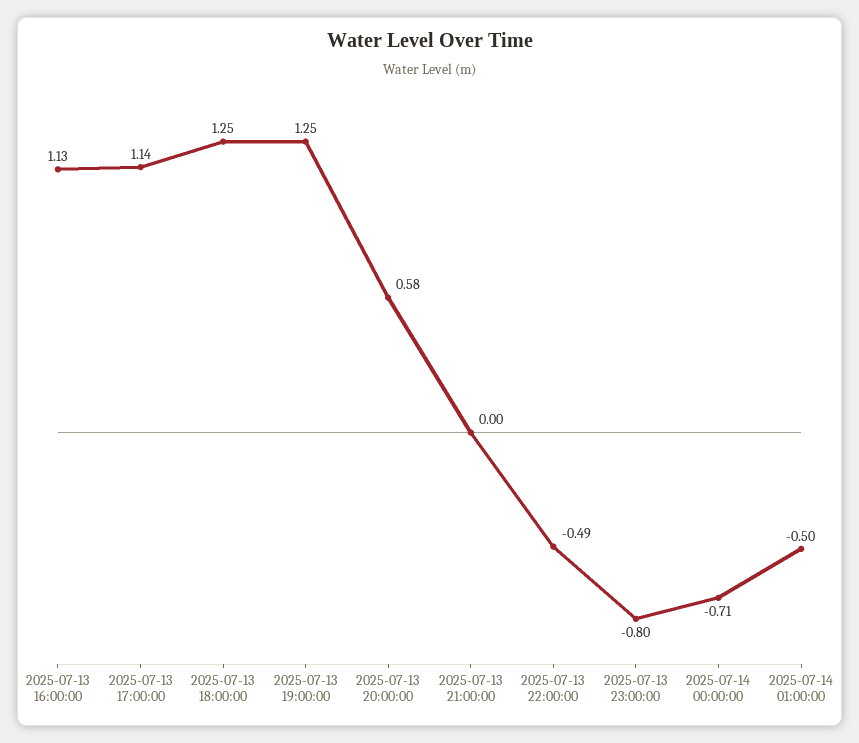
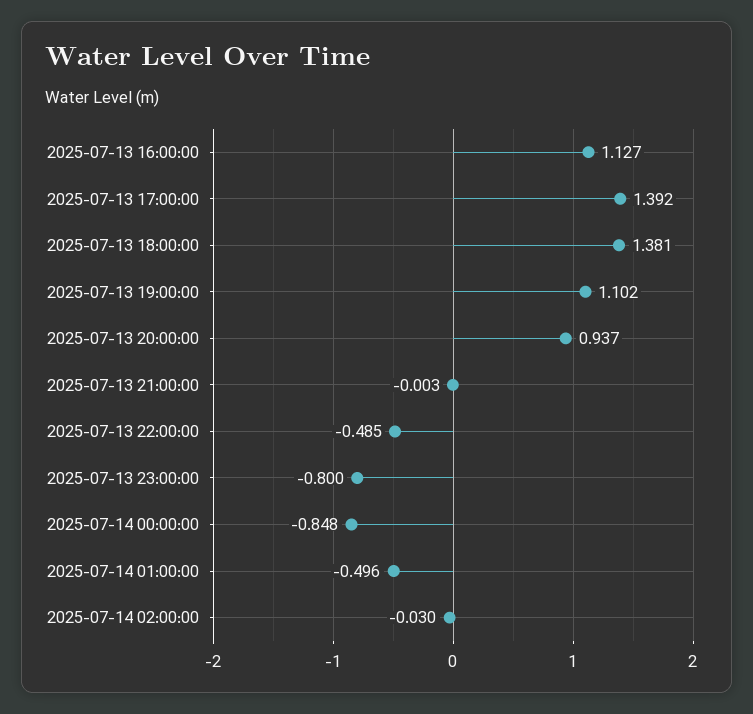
2025-07-13 17:00:00: 1.14 -> 1.392
2025-07-13 18:00:00: 1.25 -> 1.381
2025-07-13 19:00:00: 1.25 -> 1.102
2025-07-13 20:00:00: 0.58 -> 0.937
2025-07-14 00:00:00: -0.71 -> -0.848
2025-07-14 02:00:00: none -> -0.03

